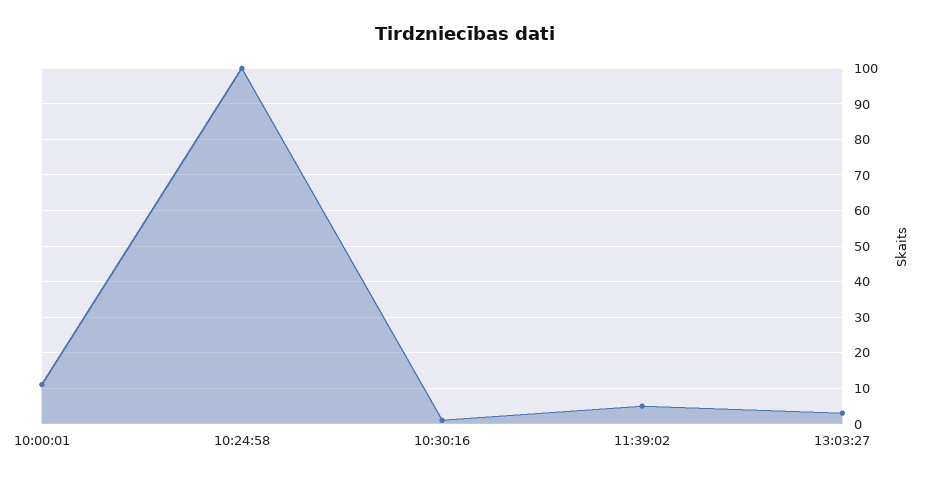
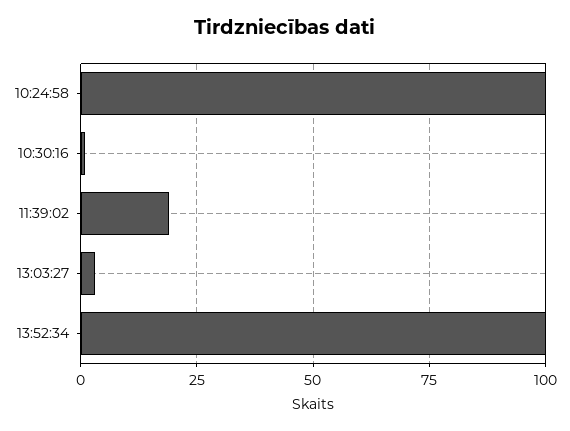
10:00:01: 10 -> none
11:39:02: 5 -> 20
13:52:34: none -> 100

